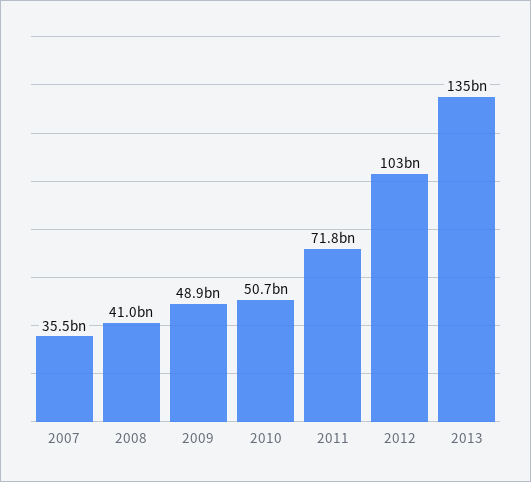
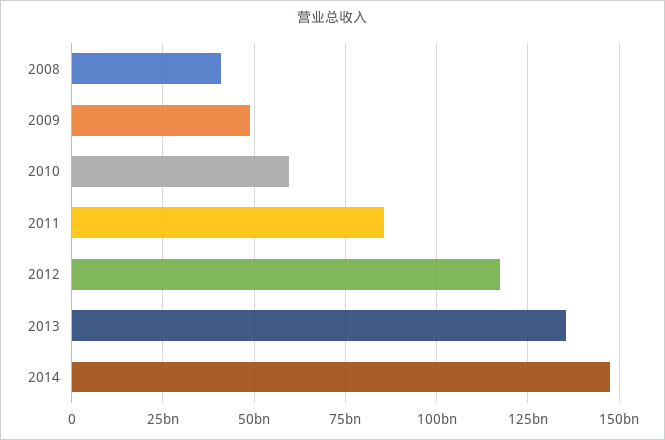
2007: 35500000000 -> none
2010: 50700000000 -> 60000000000
2011: 71800000000 -> 85000000000
2012: 103000000000 -> 117500000000
2014: none -> 147500000000

